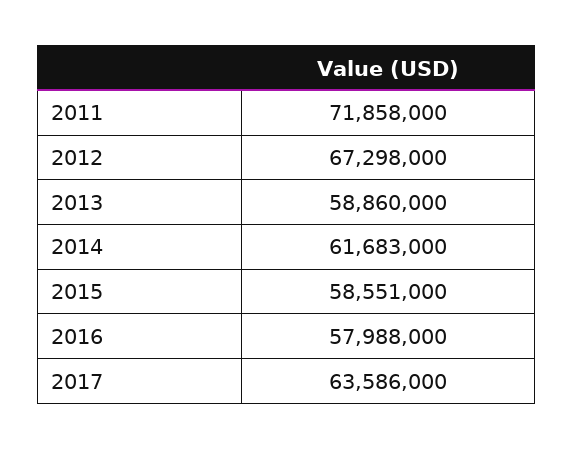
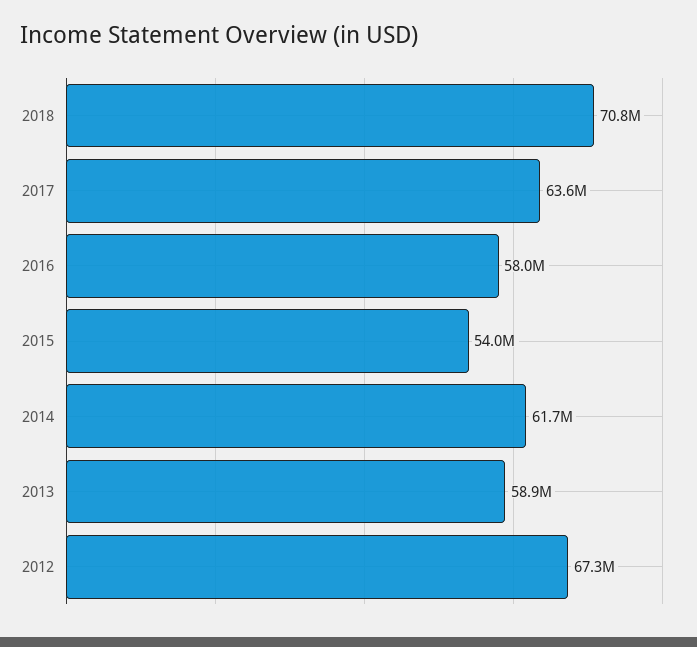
2011: 71858000 -> none
2015: 58551000 -> 54000000
2018: none -> 70800000

